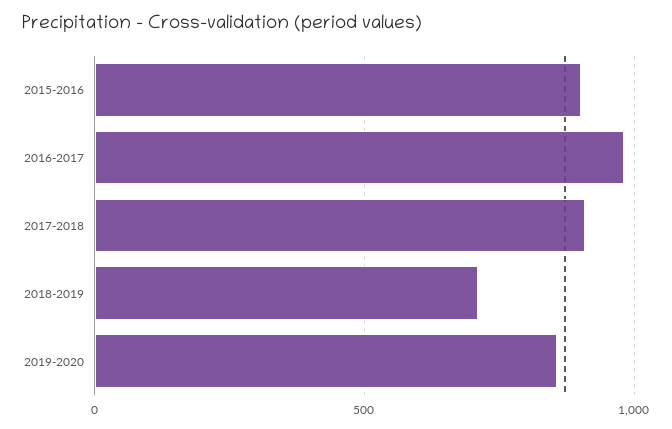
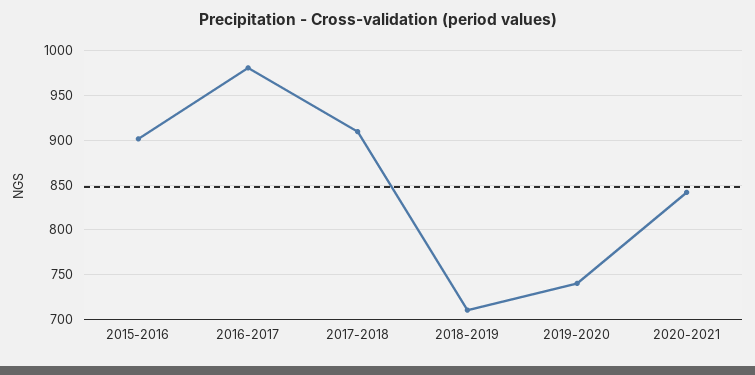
2019-2020: 850 -> 740
2020-2021: none -> 840

